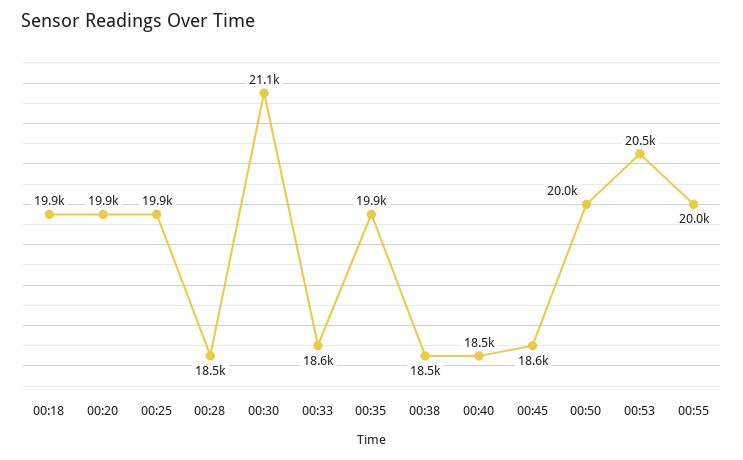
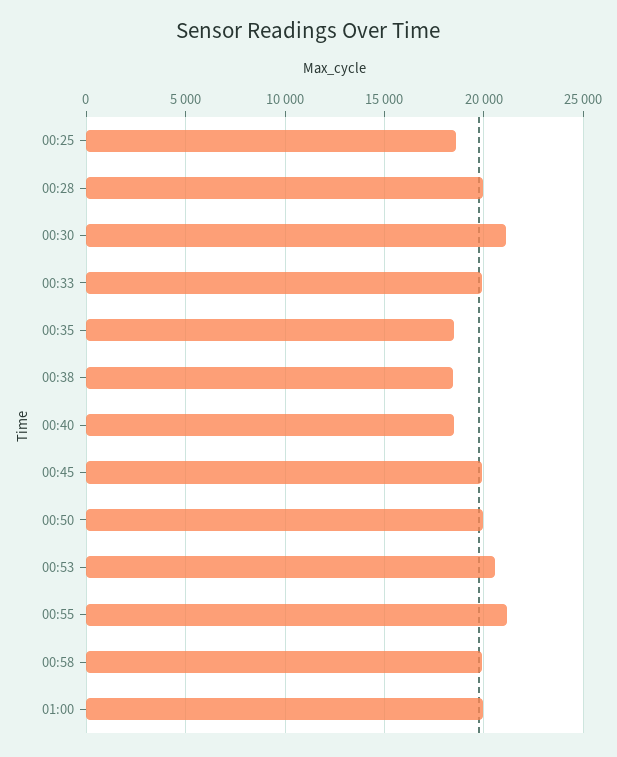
00:18: 19900 -> none
00:20: 19900 -> none
00:25: 19900 -> 18500
00:28: 18500 -> 20000
00:33: 18600 -> 20000
00:35: 19900 -> 18500
00:45: 18600 -> 20000
00:55: 20000 -> 21000
00:58: none -> 20000
01:00: none -> 20000

